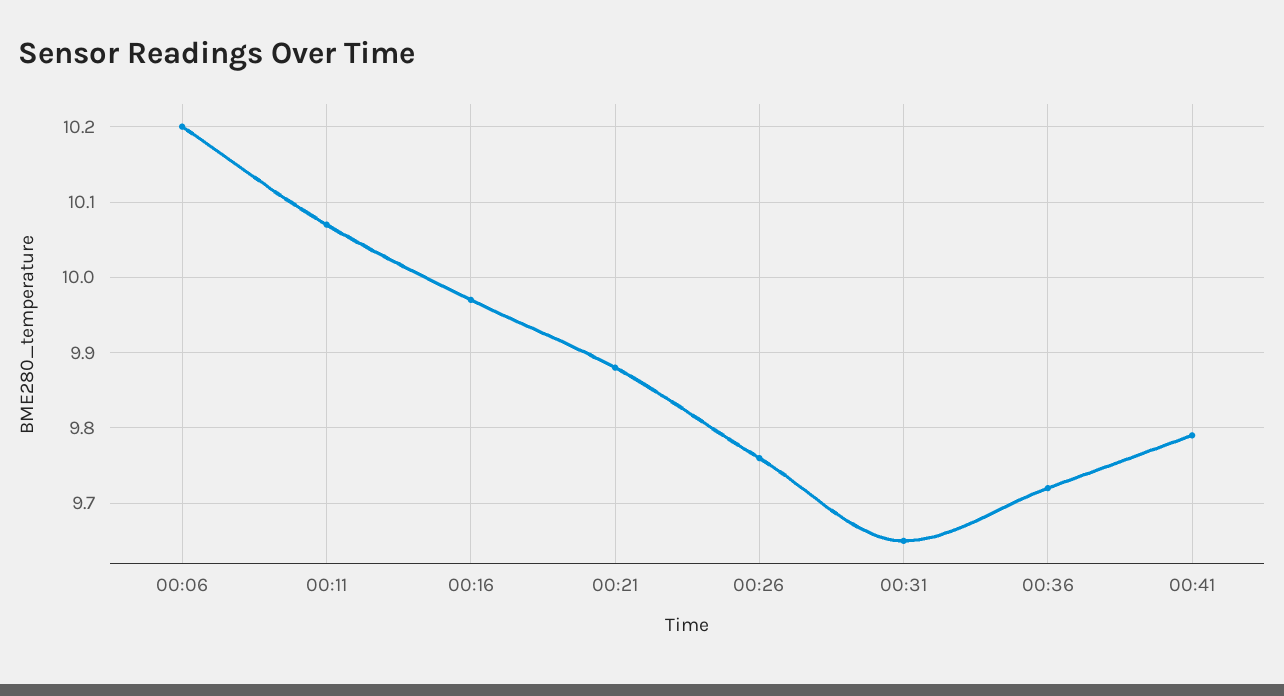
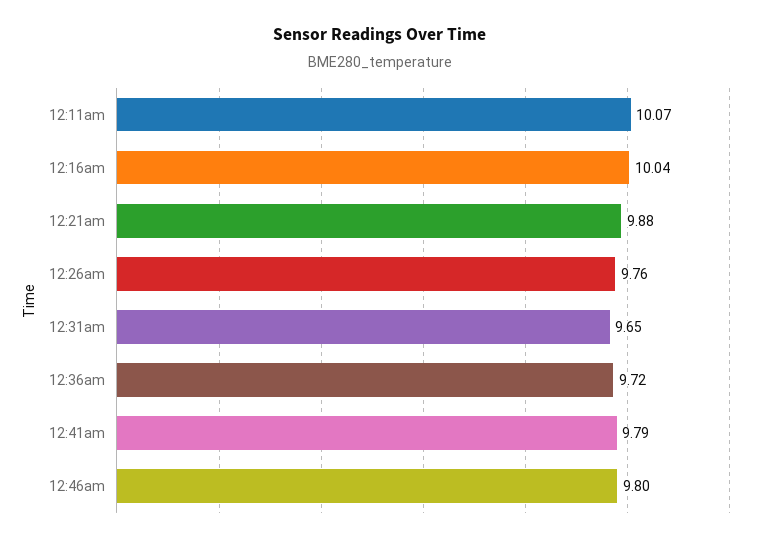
00:06: 10.2 -> none
00:16: 9.97 -> 10.04
12:46am: none -> 9.8

